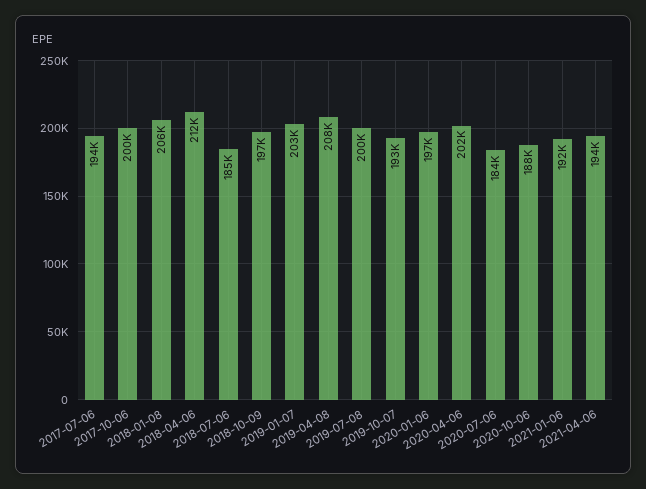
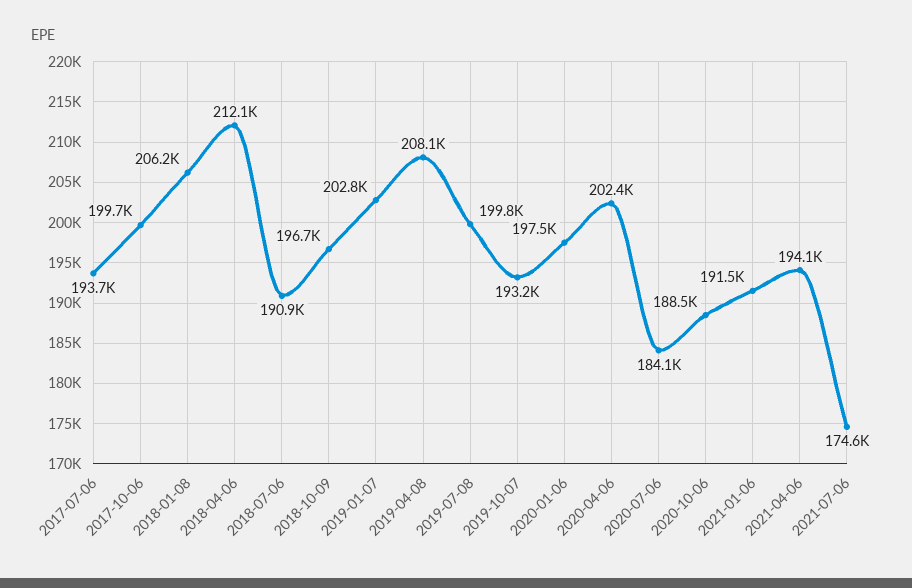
2018-07-06: 185000 -> 190900
2021-07-06: none -> 174600

